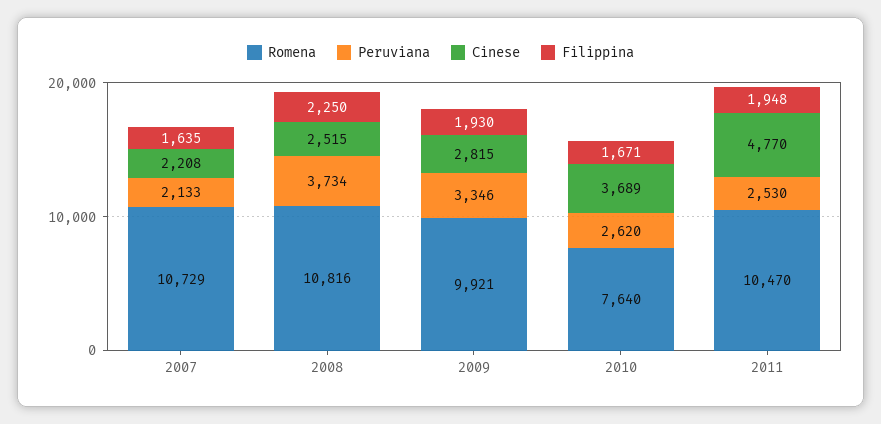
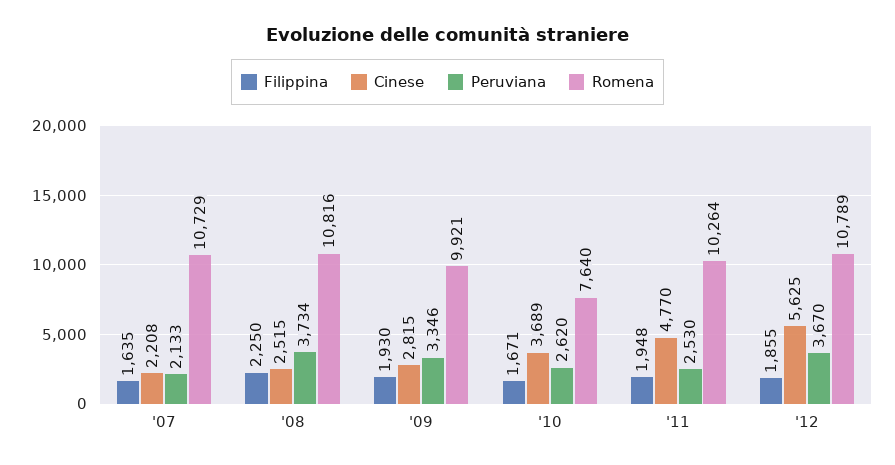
Romena, 2011: 10470 -> 10264
Filippina, '12: none -> 1855
Cinese, '12: none -> 5625
Peruviana, '12: none -> 3670
Romena, '12: none -> 10789

